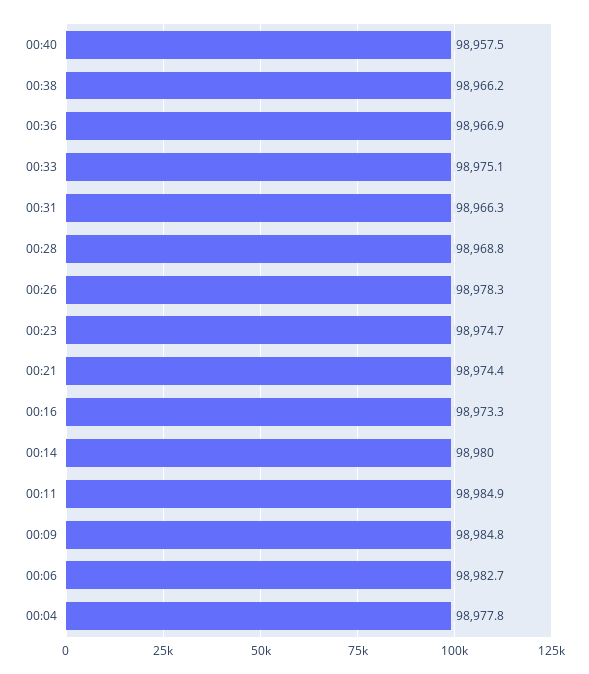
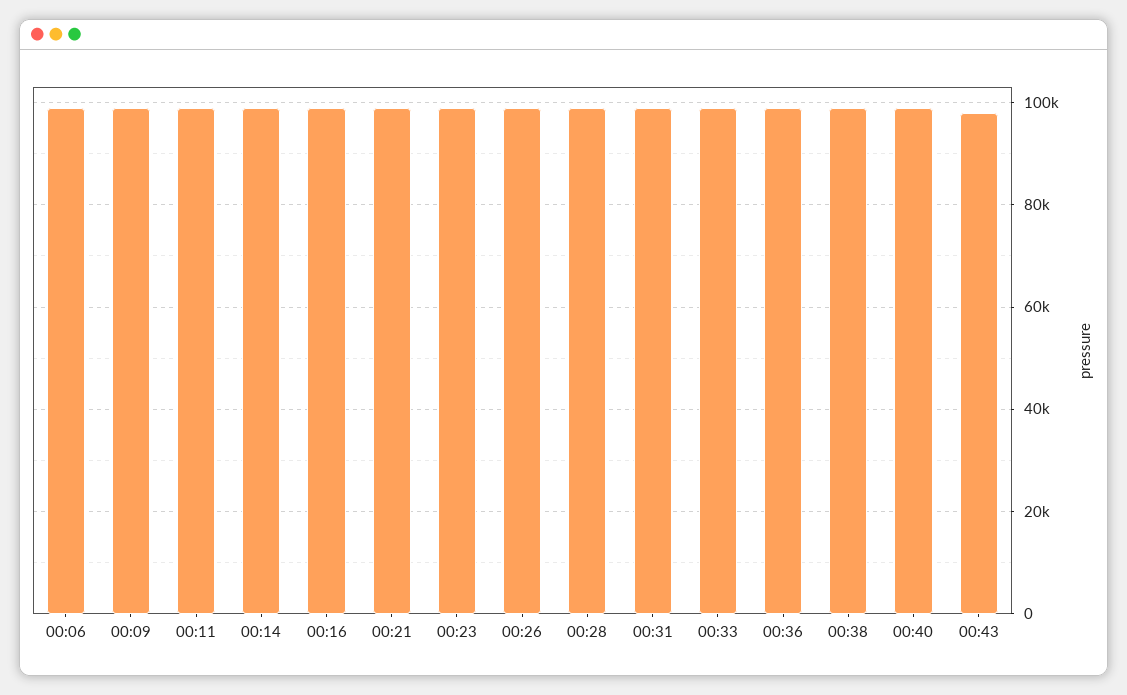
00:04: 98977.8 -> none
00:43: none -> 98000

